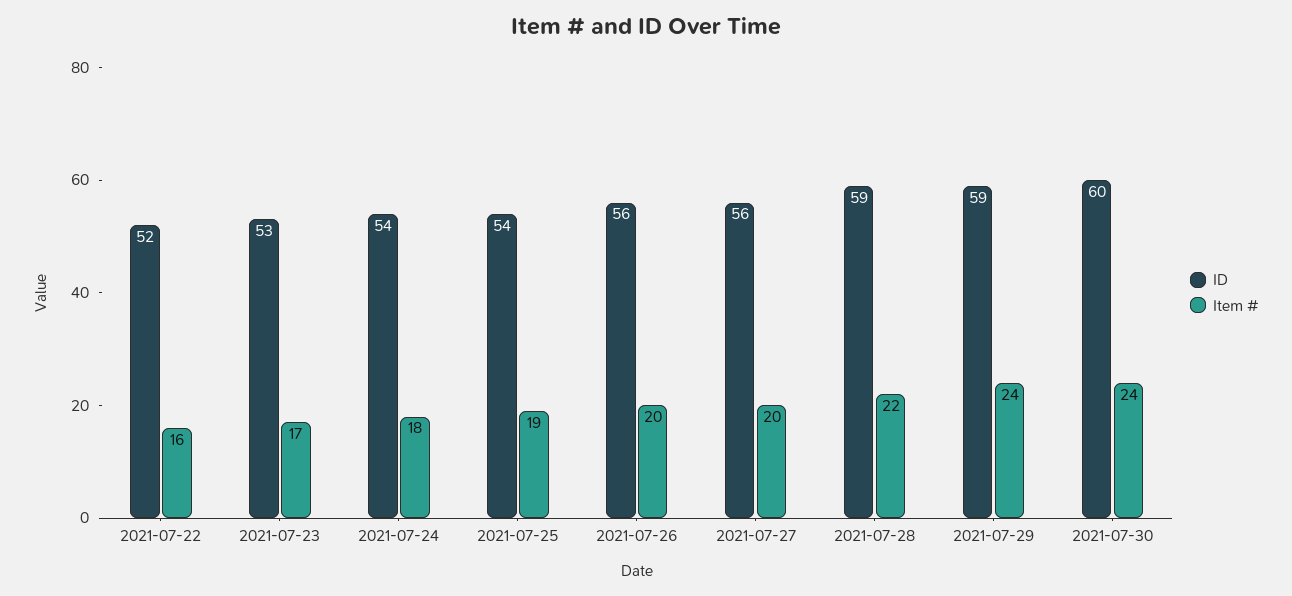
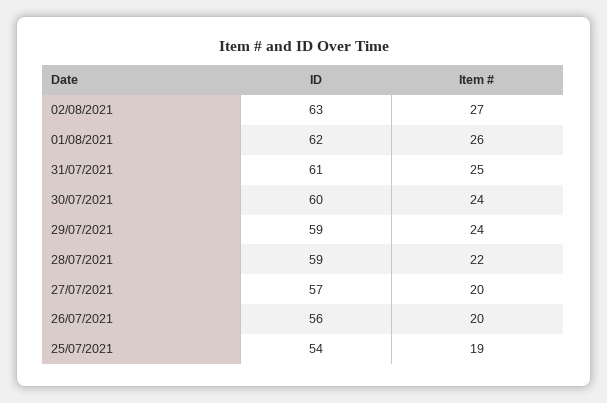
ID, 2021-07-22: 52 -> none
Item #, 2021-07-22: 16 -> none
ID, 2021-07-23: 53 -> none
Item #, 2021-07-23: 17 -> none
ID, 2021-07-24: 54 -> none
Item #, 2021-07-24: 18 -> none
ID, 2021-07-27: 56 -> 57
ID, 02/08/2021: none -> 63
Item #, 02/08/2021: none -> 27
ID, 01/08/2021: none -> 62
Item #, 01/08/2021: none -> 26
ID, 31/07/2021: none -> 61
Item #, 31/07/2021: none -> 25

